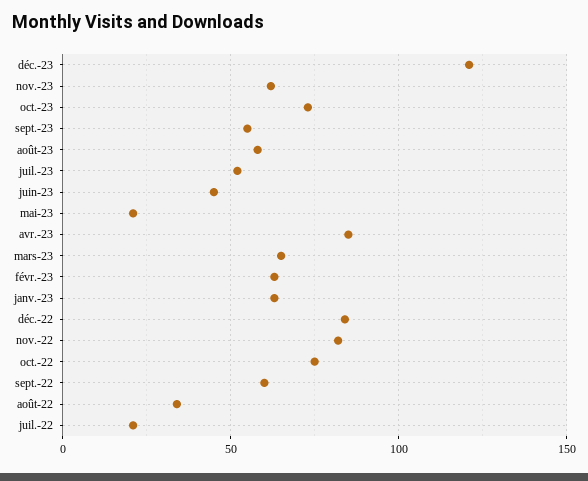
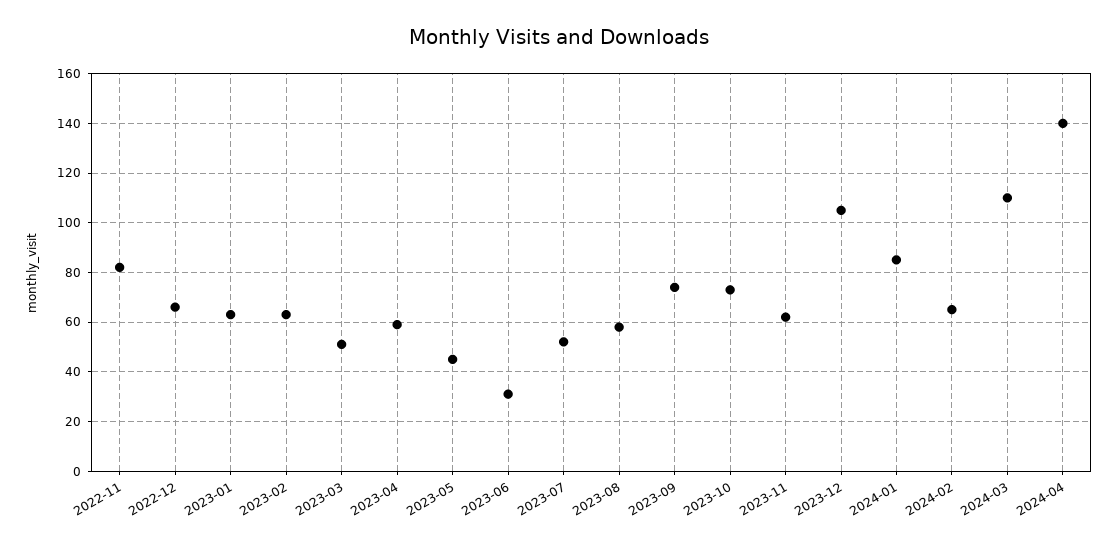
déc.-23: 120 -> 105
sept.-23: 55 -> 75
juin-23: 45 -> 30
mai-23: 20 -> 45
avr.-23: 85 -> 60
mars-23: 65 -> 50
déc.-22: 85 -> 65
oct.-22: 75 -> none
sept.-22: 60 -> none
août-22: 35 -> none
juil.-22: 20 -> none
2024-01: none -> 85
2024-02: none -> 65
2024-03: none -> 110
2024-04: none -> 140

